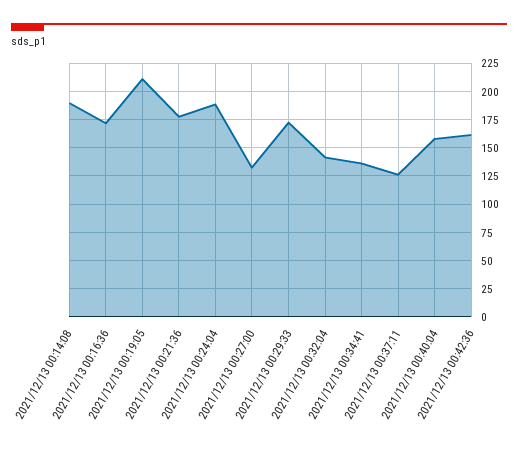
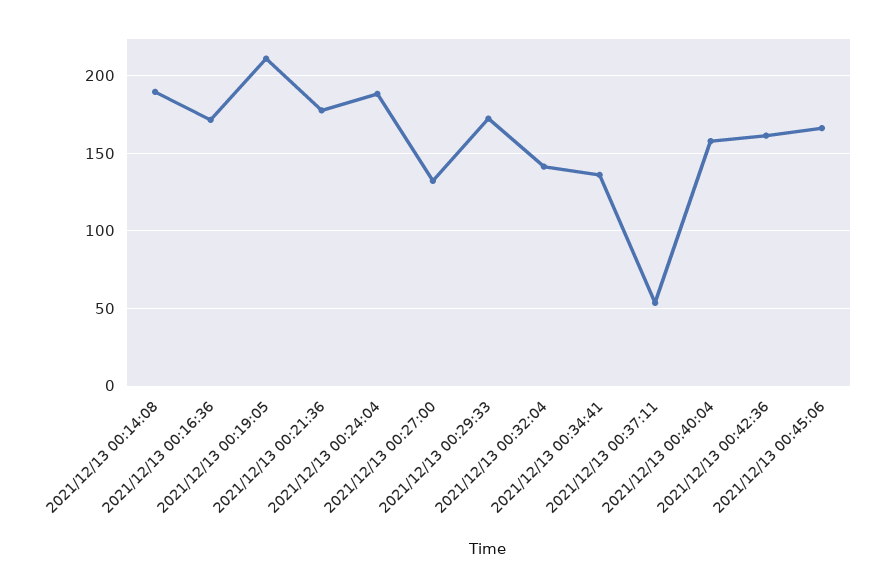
2021/12/13 00:37:11: 125 -> 55
2021/12/13 00:45:06: none -> 165

